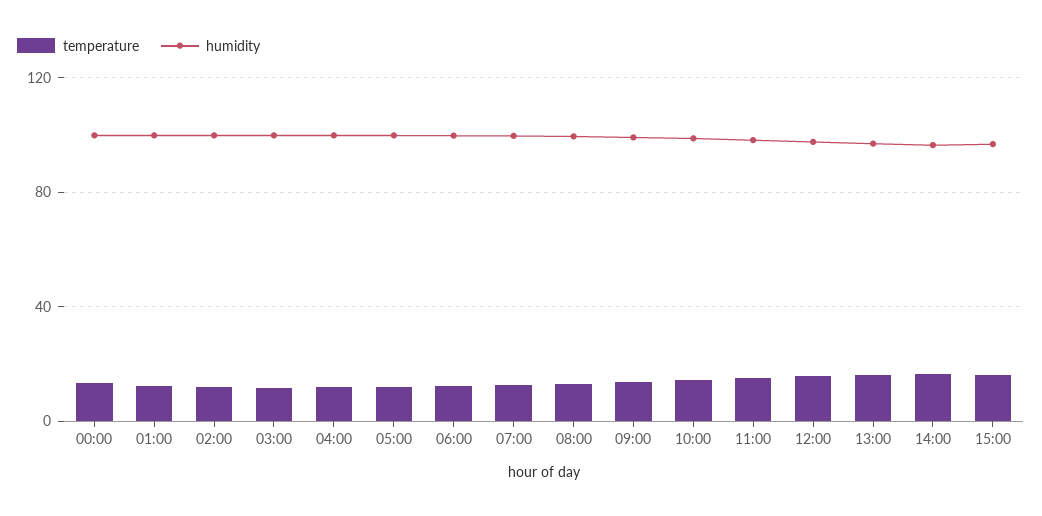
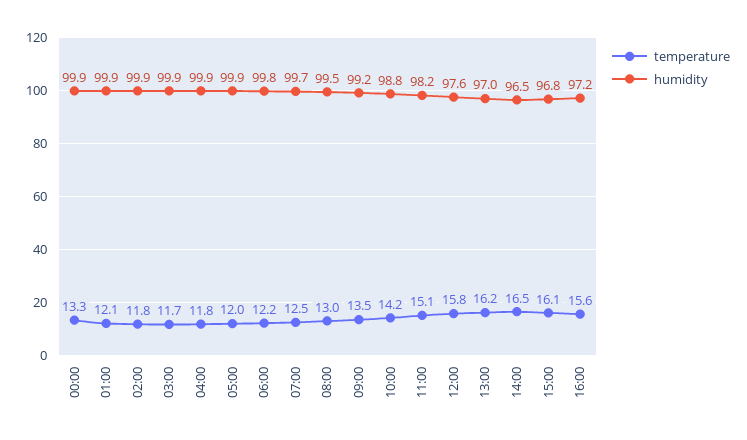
temperature, 16:00: none -> 15.6
humidity, 16:00: none -> 97.2

